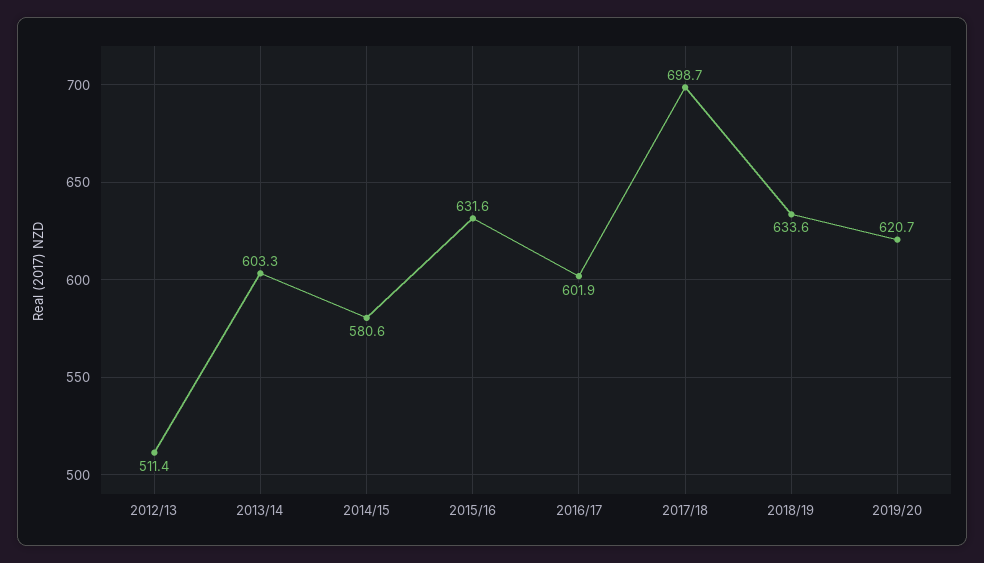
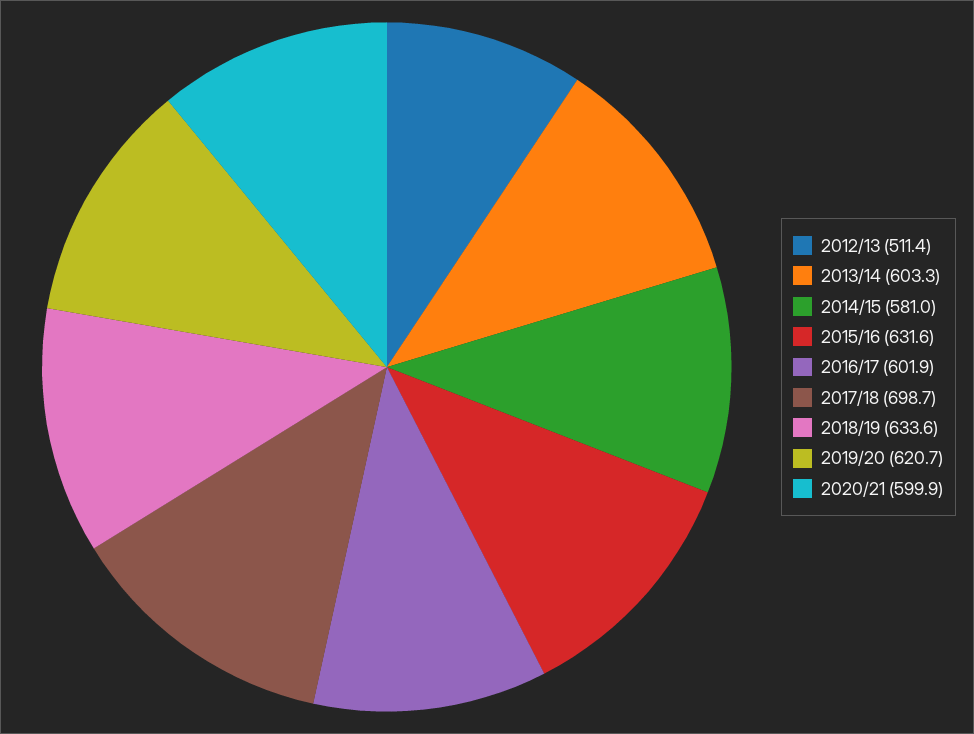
2014/15: 580.6 -> 581
2020/21: none -> 599.9

